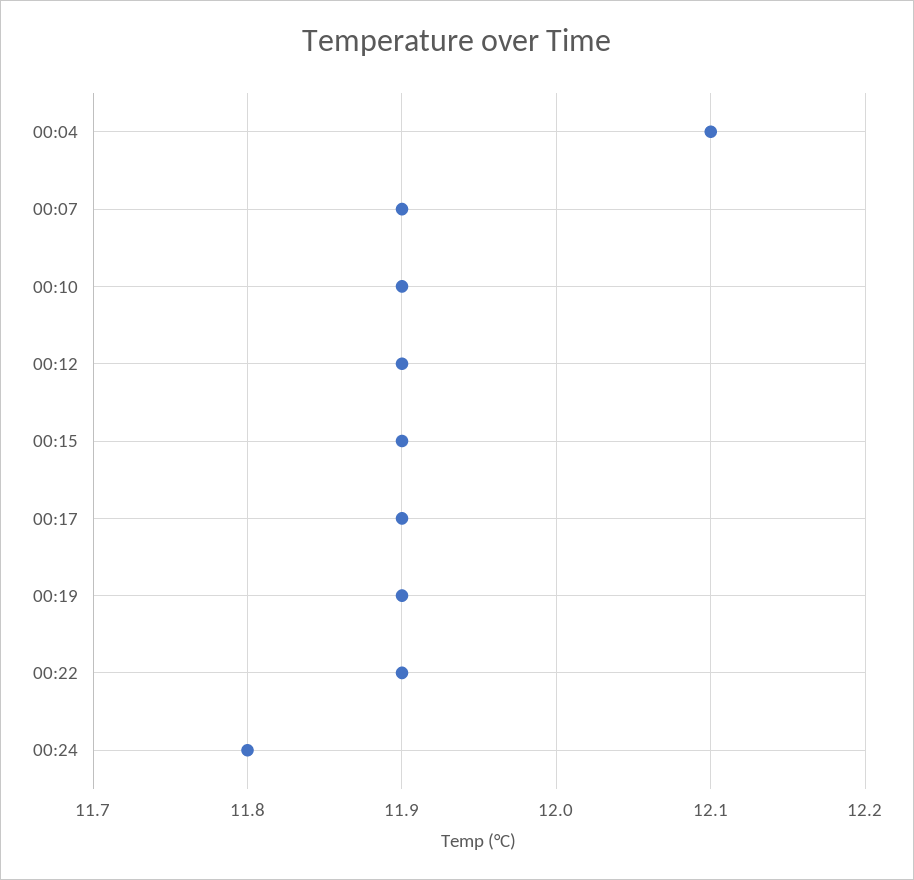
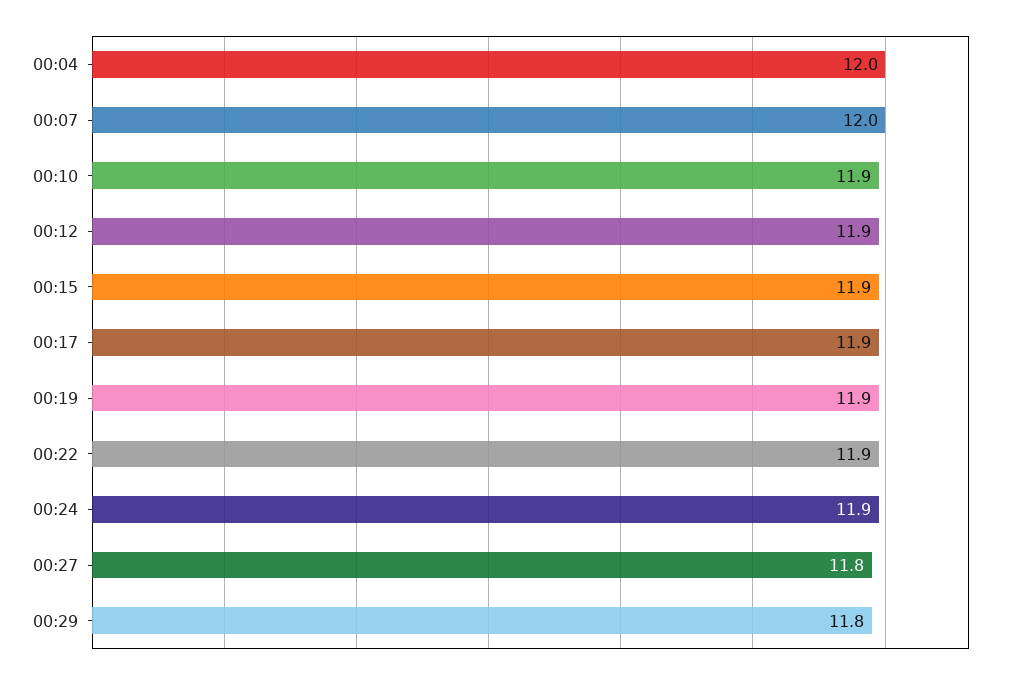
00:04: 12.1 -> 12
00:07: 11.9 -> 12
00:24: 11.8 -> 11.9
00:27: none -> 11.8
00:29: none -> 11.8

